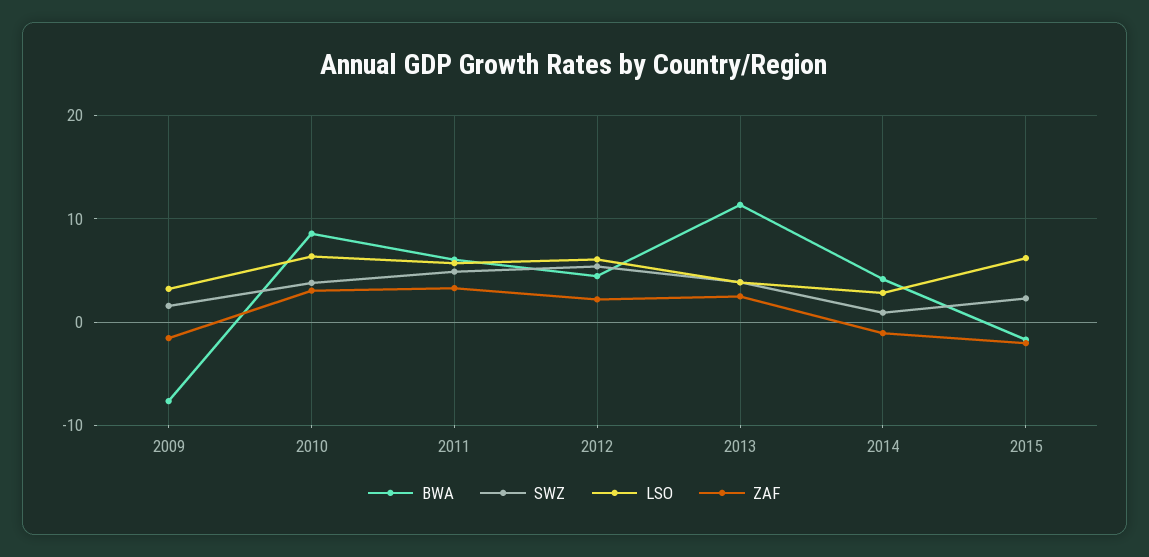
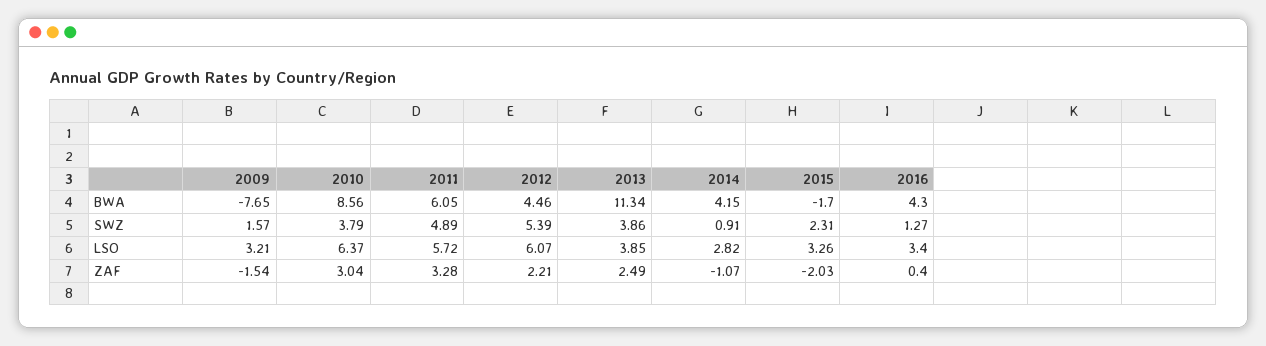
LSO, 2015: 6 -> 3.26
BWA, 2016: none -> 4.3
SWZ, 2016: none -> 1.27
LSO, 2016: none -> 3.4
ZAF, 2016: none -> 0.4

